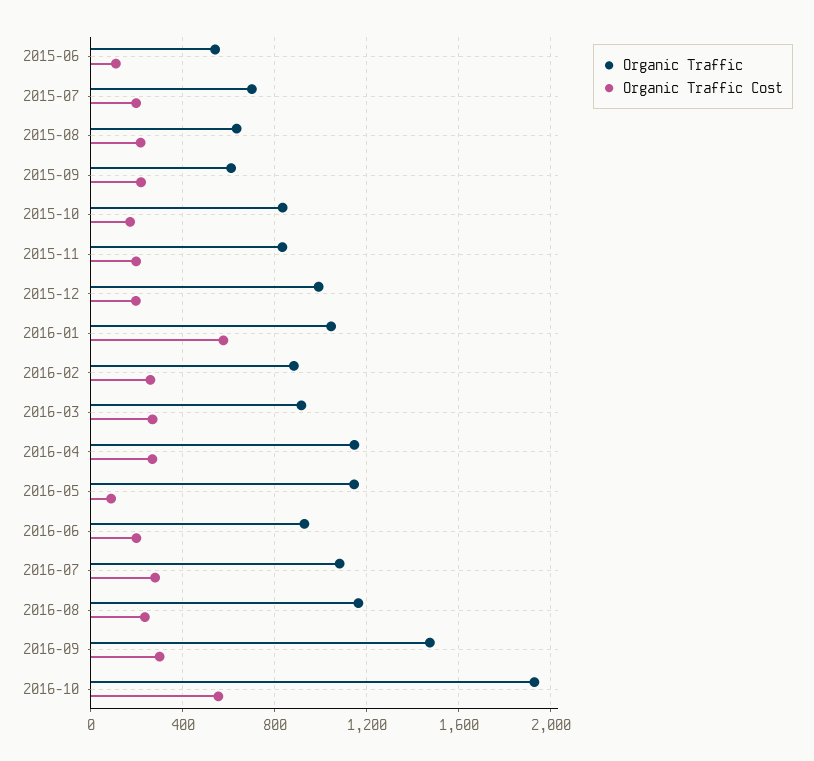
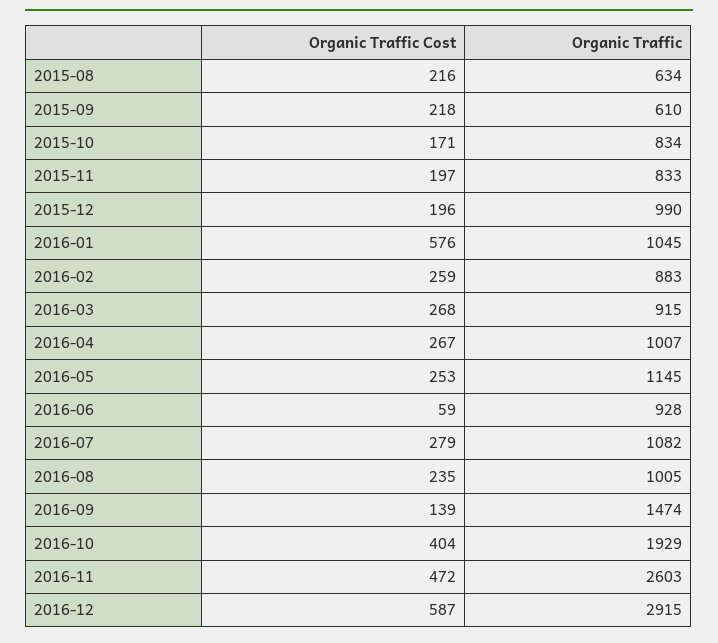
Organic Traffic, 2015-06: 550 -> none
Organic Traffic Cost, 2015-06: 100 -> none
Organic Traffic, 2015-07: 700 -> none
Organic Traffic Cost, 2015-07: 200 -> none
Organic Traffic, 2016-04: 1150 -> 1007
Organic Traffic Cost, 2016-05: 100 -> 253
Organic Traffic Cost, 2016-06: 200 -> 59
Organic Traffic, 2016-08: 1150 -> 1005
Organic Traffic Cost, 2016-09: 300 -> 139
Organic Traffic Cost, 2016-10: 550 -> 404
Organic Traffic Cost, 2016-11: none -> 472
Organic Traffic, 2016-11: none -> 2603
Organic Traffic Cost, 2016-12: none -> 587
Organic Traffic, 2016-12: none -> 2915

